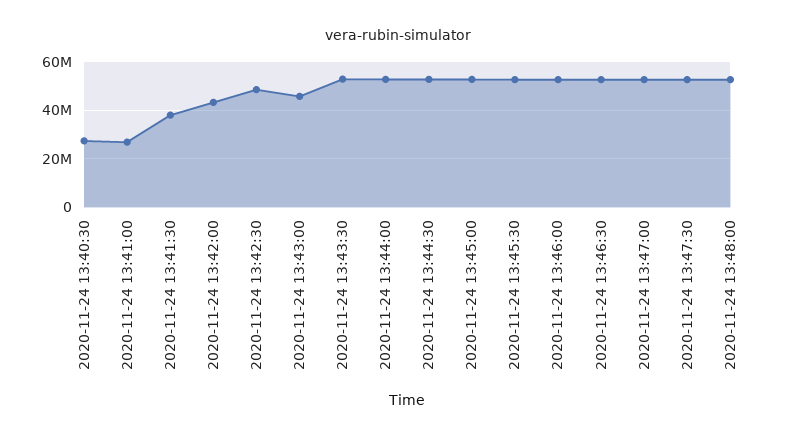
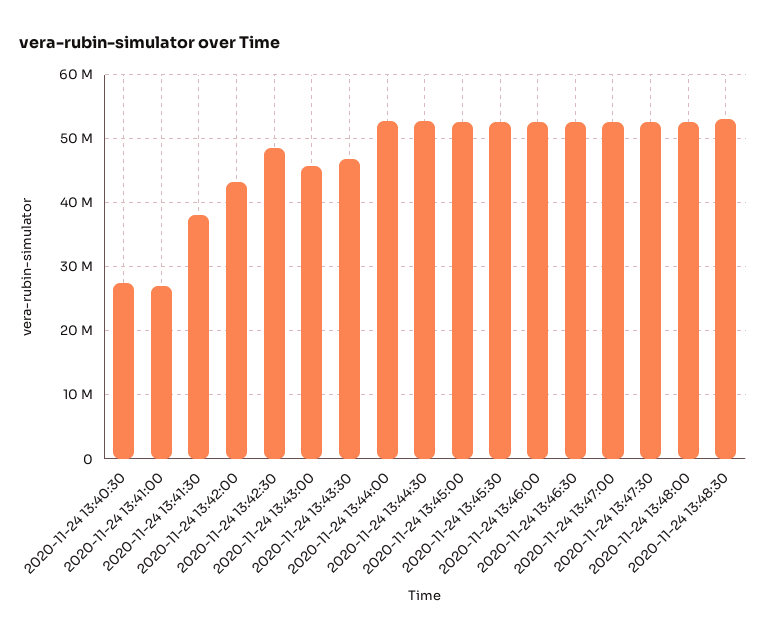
2020-11-24 13:43:30: 52500000 -> 47000000
2020-11-24 13:48:30: none -> 53000000

